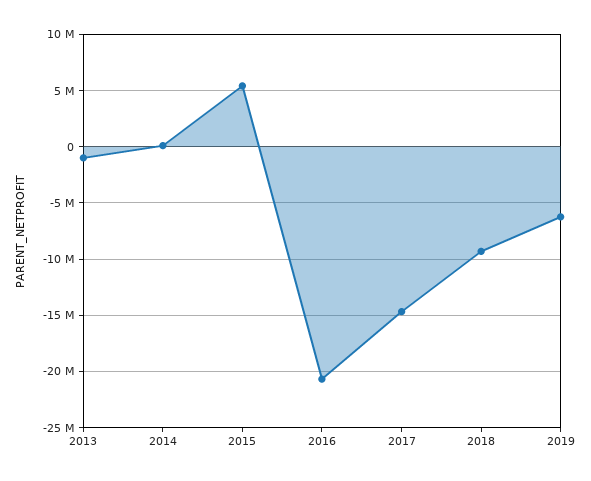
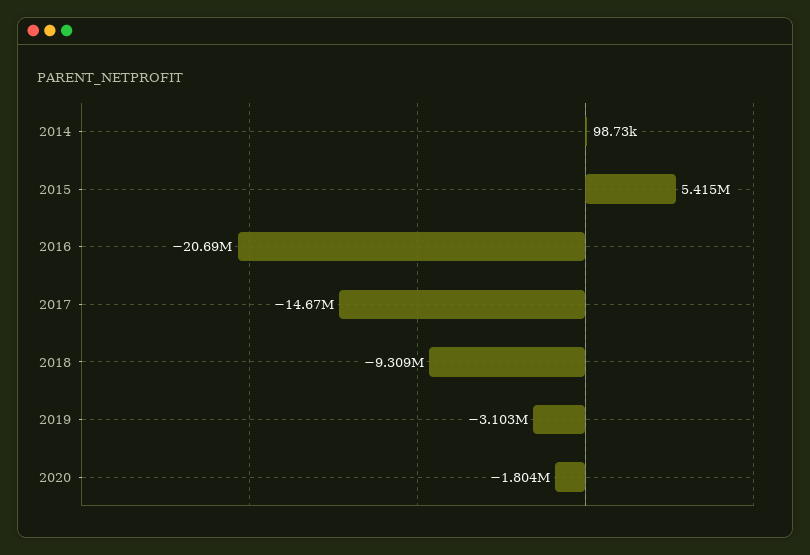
2013: -1000000 -> none
2019: -6000000 -> -3103000
2020: none -> -1804000

